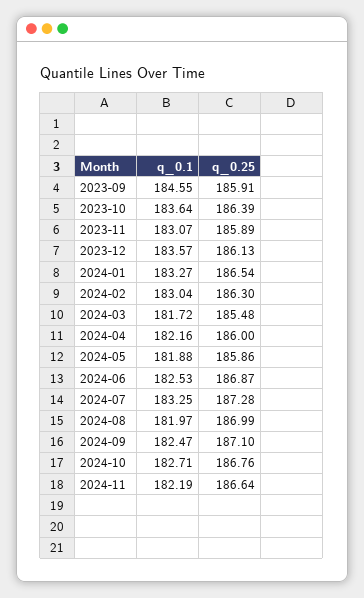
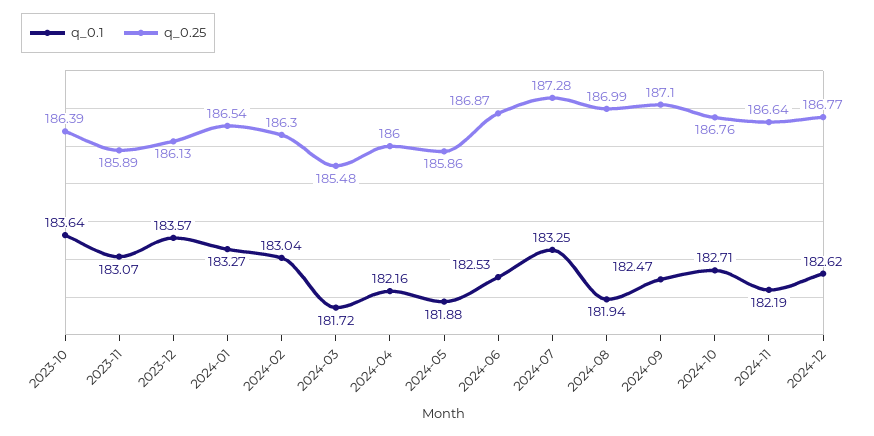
q_0.1, 2023-09: 184.55 -> none
q_0.25, 2023-09: 185.91 -> none
q_0.1, 2024-08: 181.97 -> 181.94
q_0.1, 2024-12: none -> 182.62
q_0.25, 2024-12: none -> 186.77

